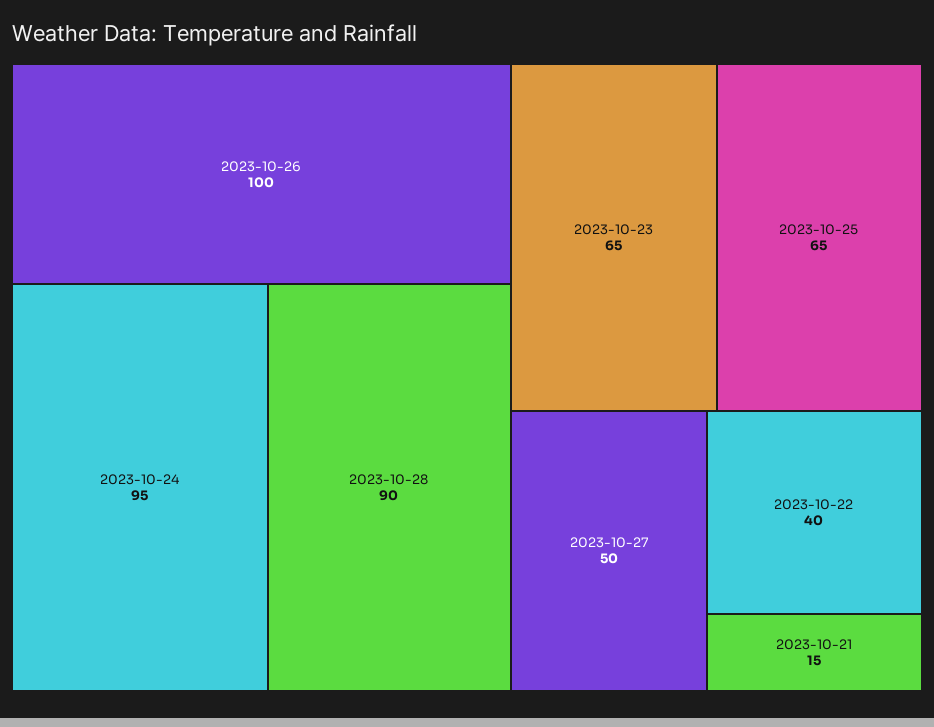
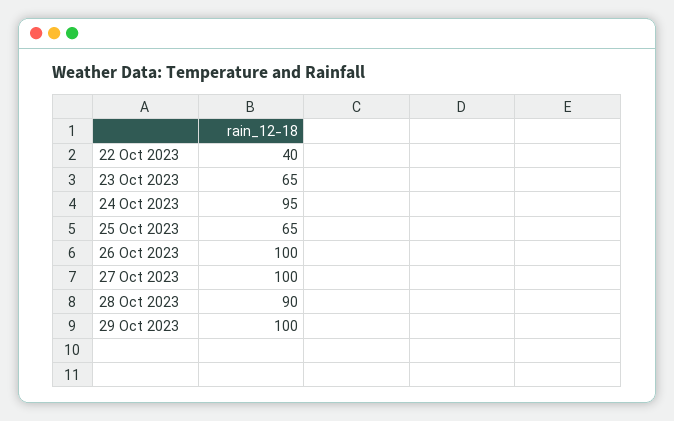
2023-10-27: 50 -> 100
2023-10-21: 15 -> none
29 Oct 2023: none -> 100

